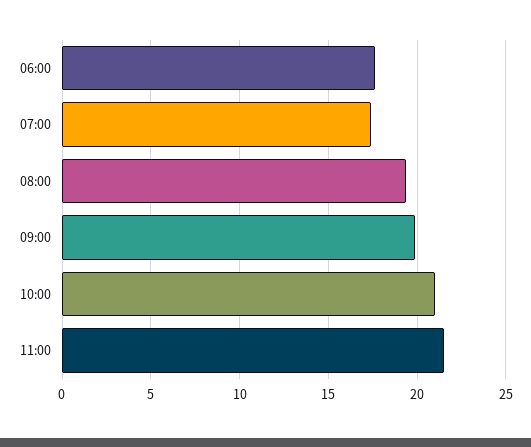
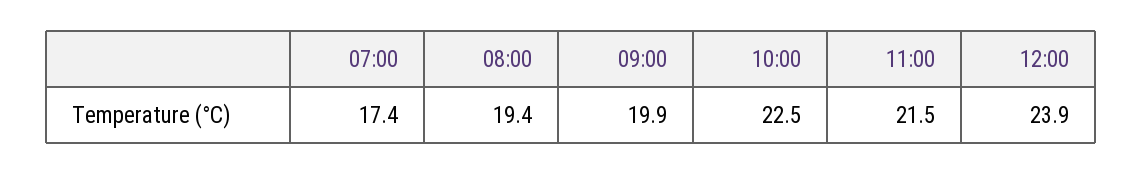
06:00: 17.5 -> none
10:00: 21 -> 22.5
12:00: none -> 23.9

